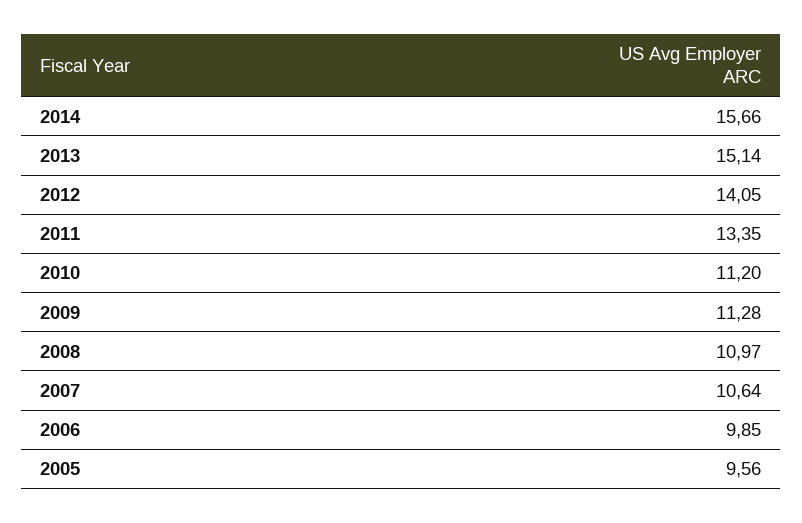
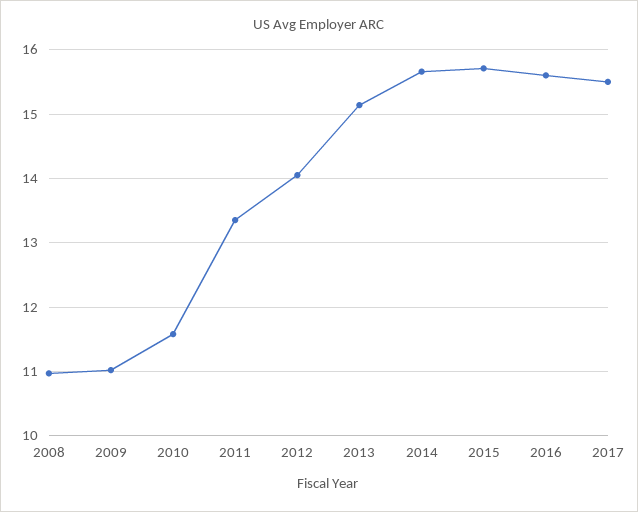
2010: 11.2 -> 11.6
2009: 11.28 -> 11
2007: 10.64 -> none
2006: 9.85 -> none
2005: 9.56 -> none
2015: none -> 15.7
2016: none -> 15.6
2017: none -> 15.5

